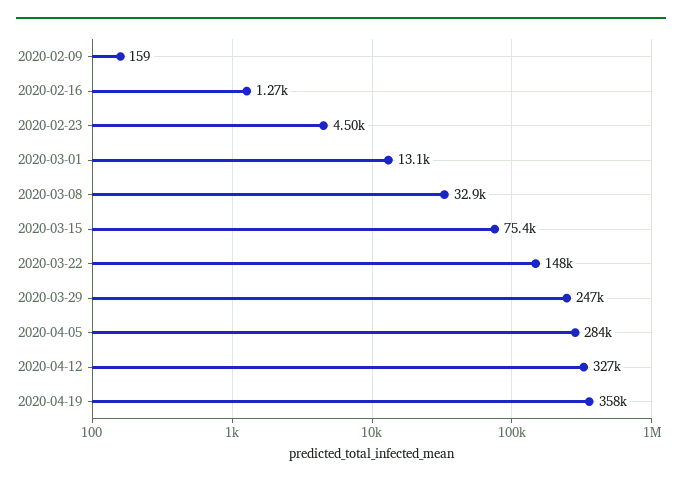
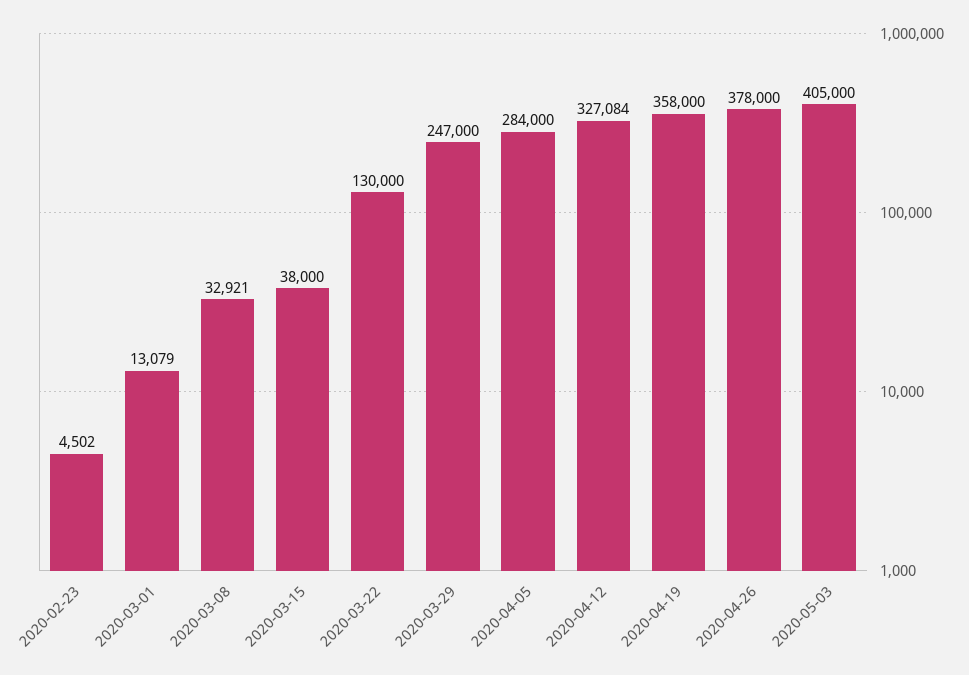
2020-02-09: 159 -> none
2020-02-16: 1270 -> none
2020-03-15: 75400 -> 38000
2020-03-22: 148000 -> 130000
2020-04-26: none -> 378000
2020-05-03: none -> 405000

